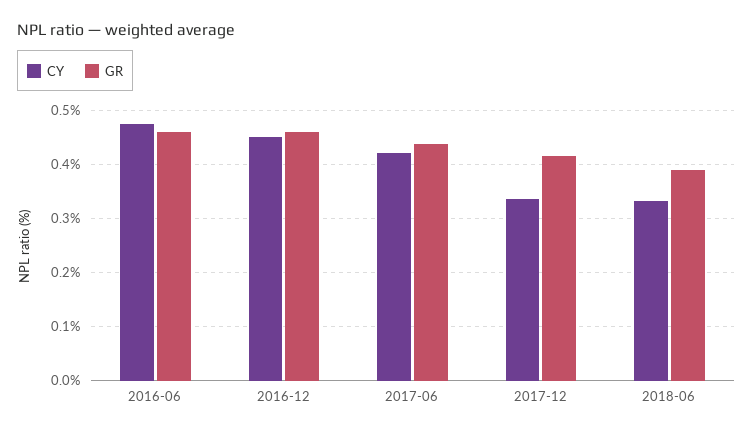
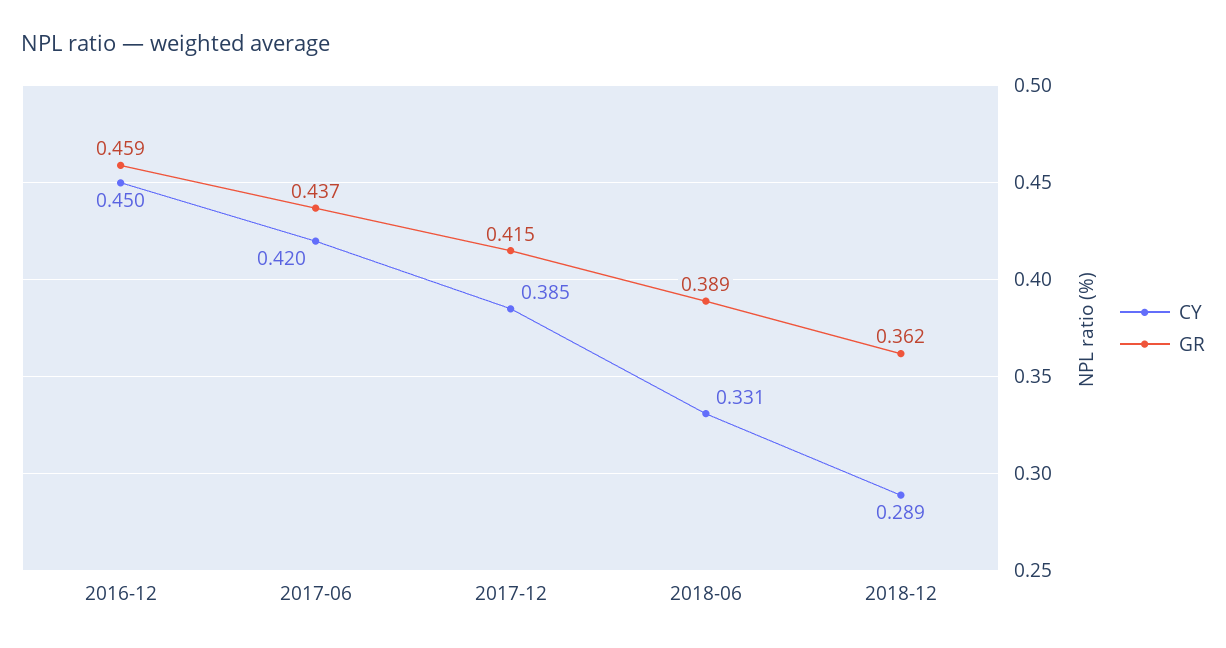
CY, 2016-06: 0.48 -> none
GR, 2016-06: 0.46 -> none
CY, 2017-12: 0.34 -> 0.385
CY, 2018-12: none -> 0.289
GR, 2018-12: none -> 0.362

